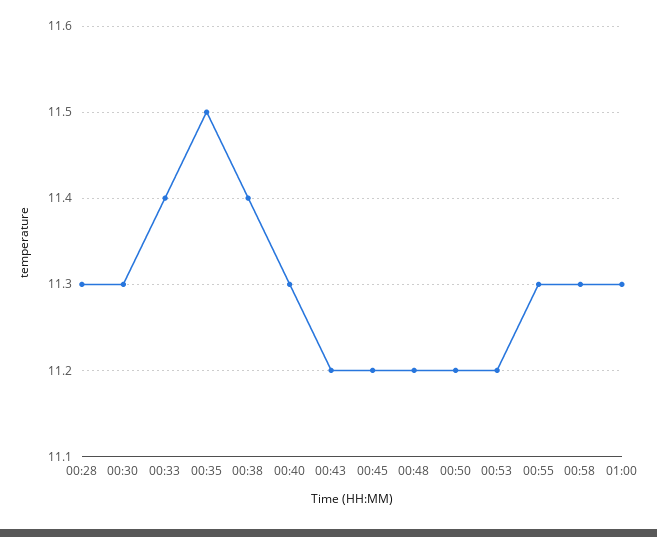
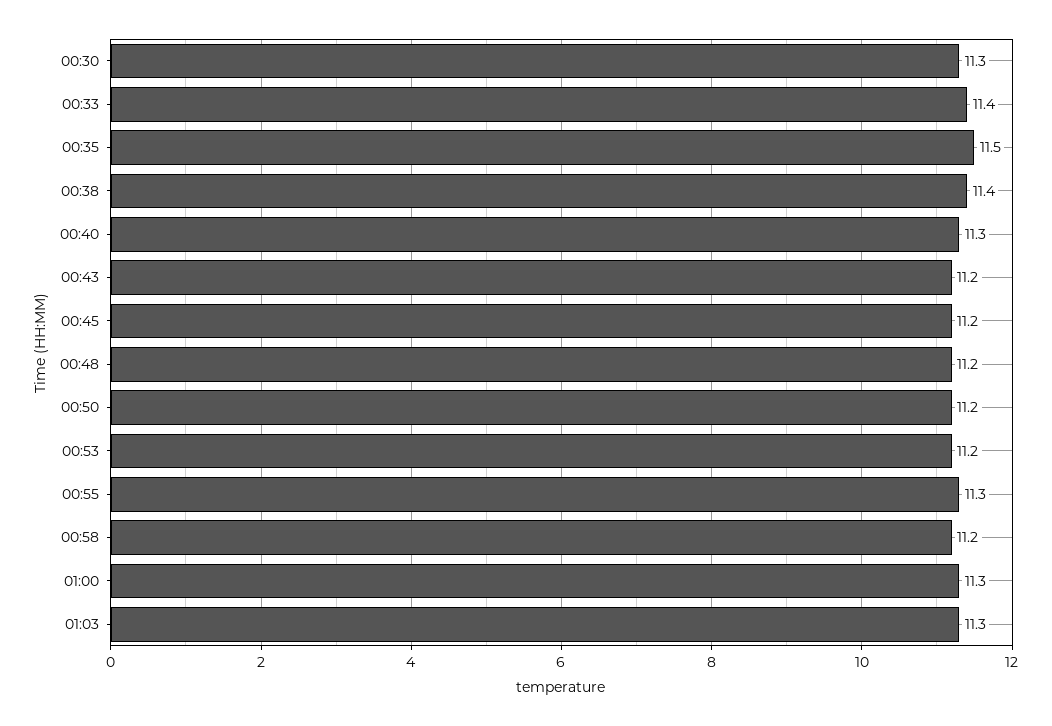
00:28: 11.3 -> none
00:58: 11.3 -> 11.2
01:03: none -> 11.3

